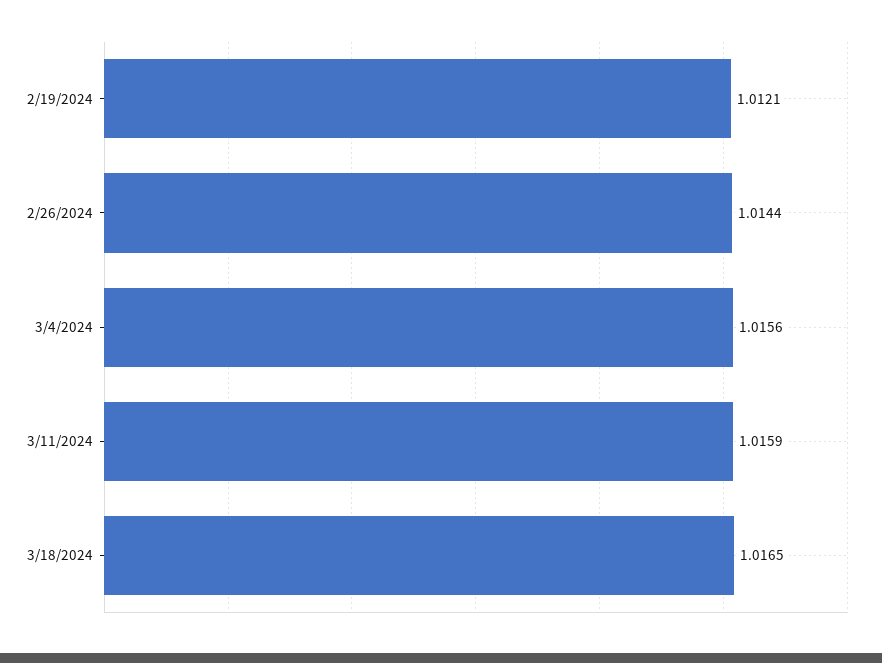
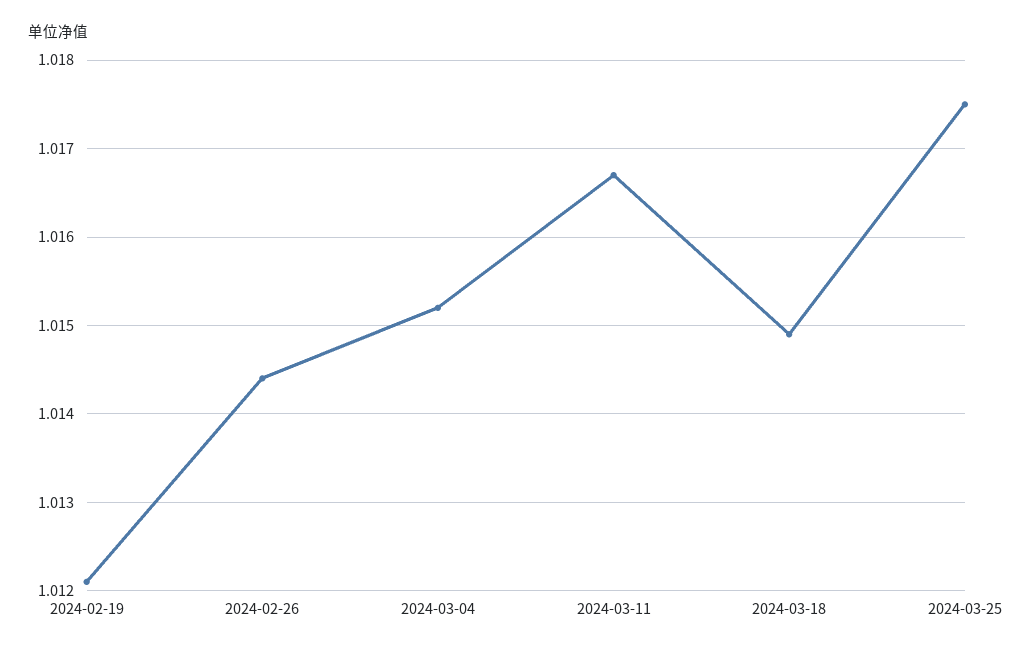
3/4/2024: 1.0156 -> 1.0152
3/11/2024: 1.0159 -> 1.0167
3/18/2024: 1.0165 -> 1.0149
2024-03-25: none -> 1.0175

